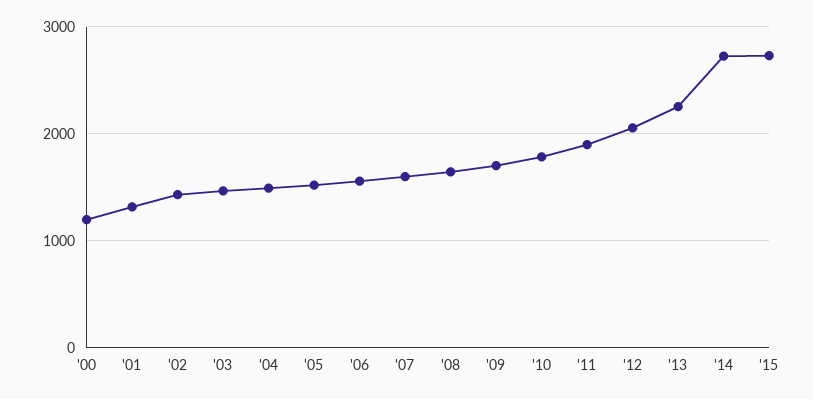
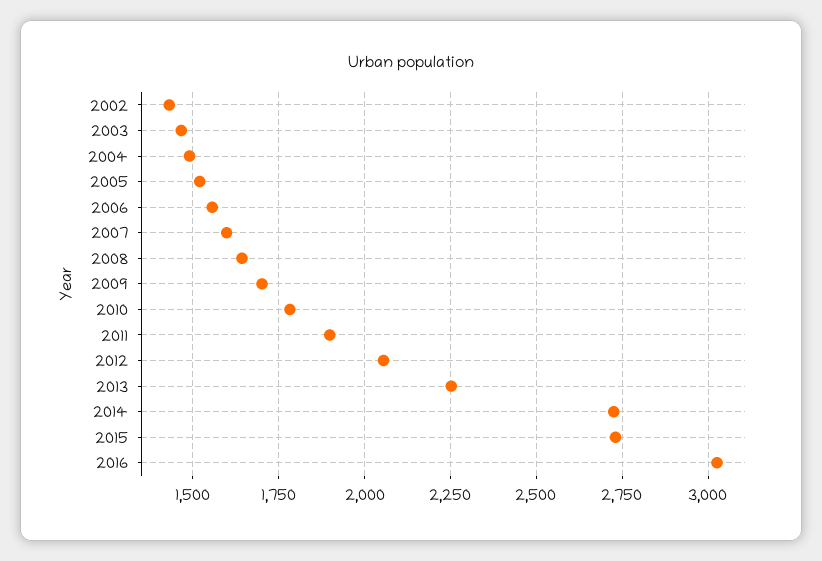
'00: 1200 -> none
'01: 1300 -> none
2016: none -> 3025

